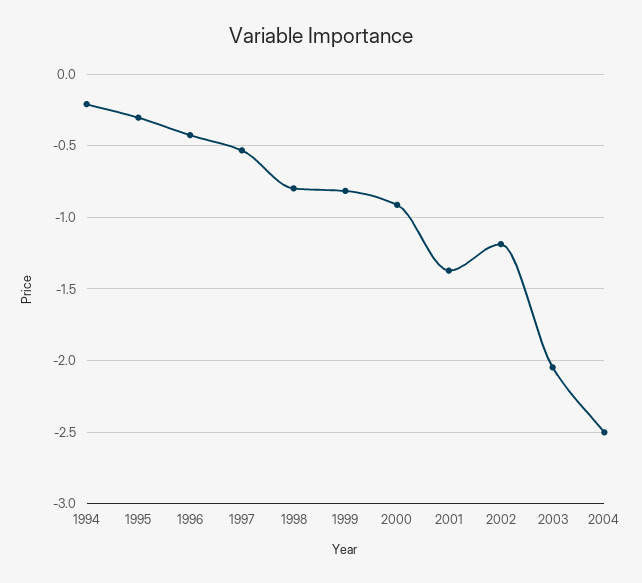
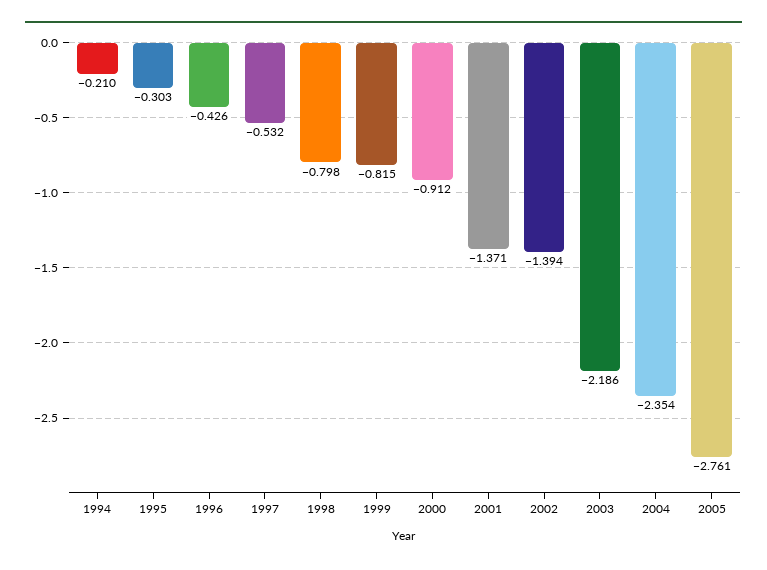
2002: -1.2 -> -1.394
2003: -2.05 -> -2.186
2004: -2.5 -> -2.354
2005: none -> -2.761

